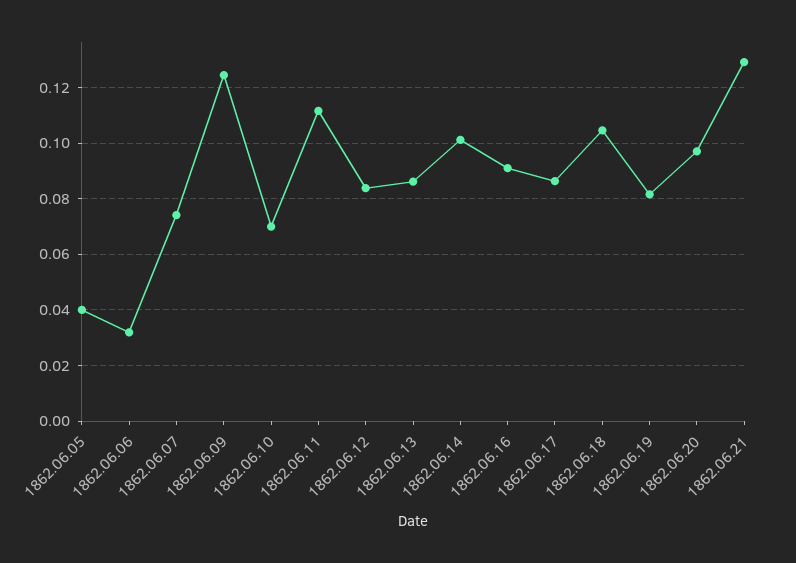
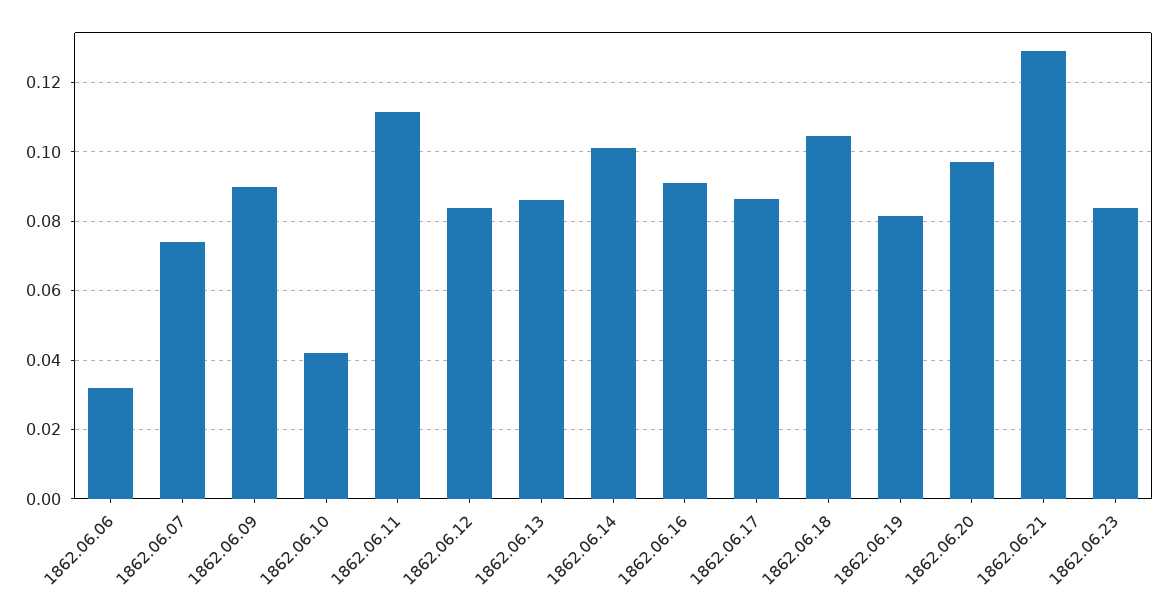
1862.06.05: 0.04 -> none
1862.06.09: 0.125 -> 0.09
1862.06.10: 0.07 -> 0.042
1862.06.23: none -> 0.084

